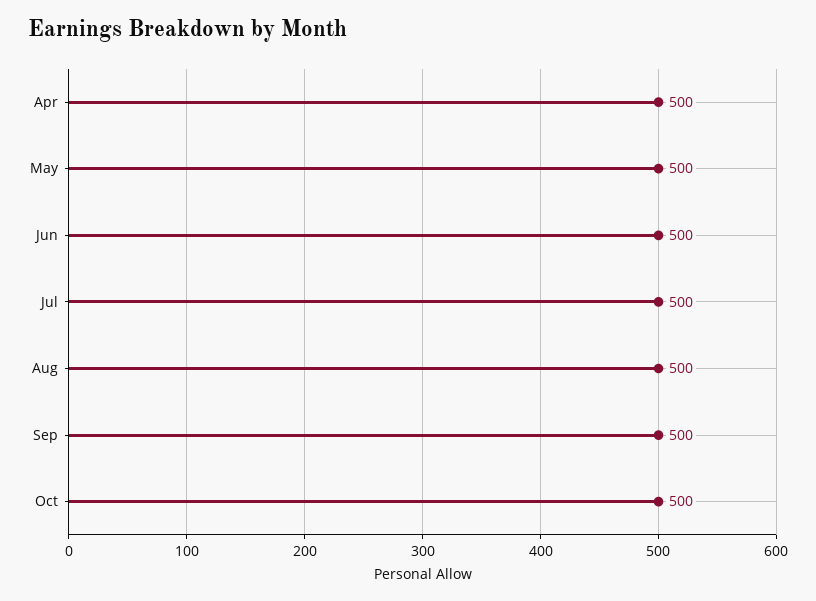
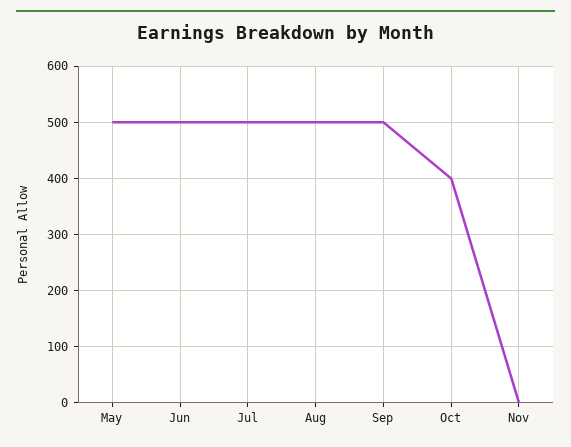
Apr: 500 -> none
Oct: 500 -> 400
Nov: none -> 0

